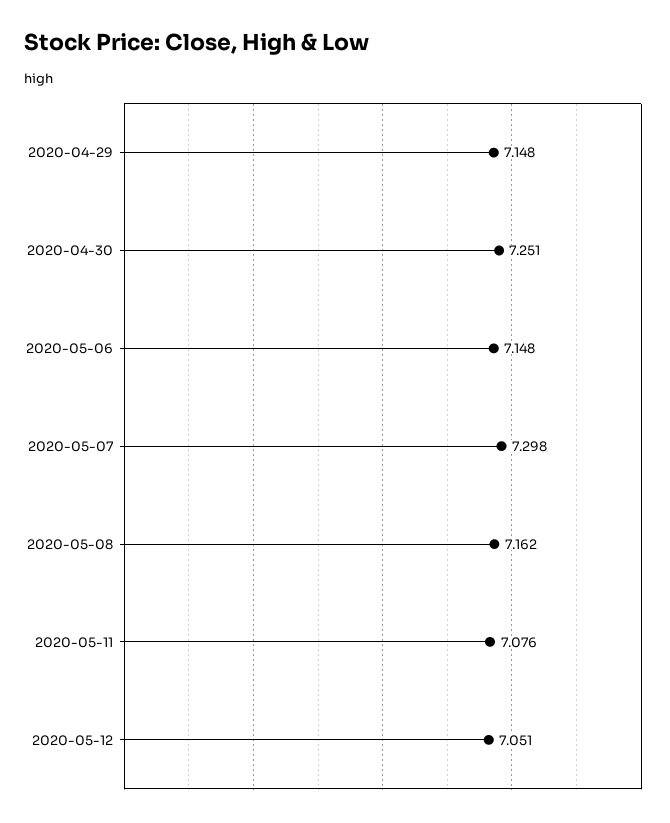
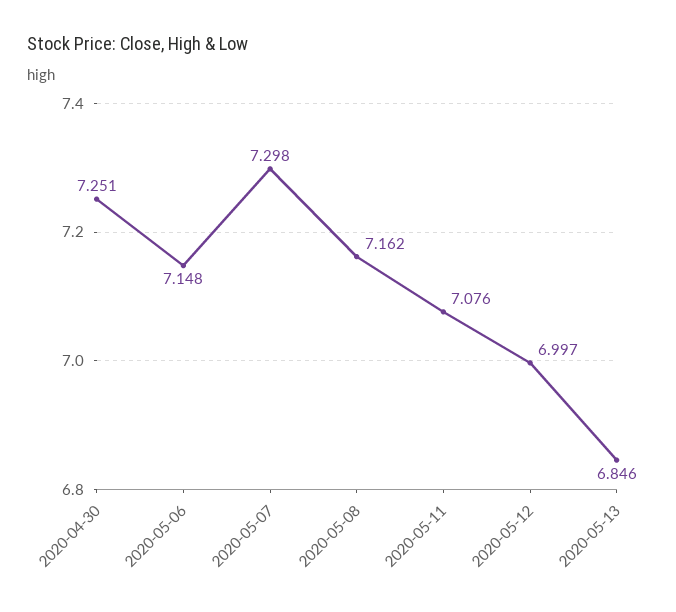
2020-04-29: 7.148 -> none
2020-05-12: 7.051 -> 6.997
2020-05-13: none -> 6.846

